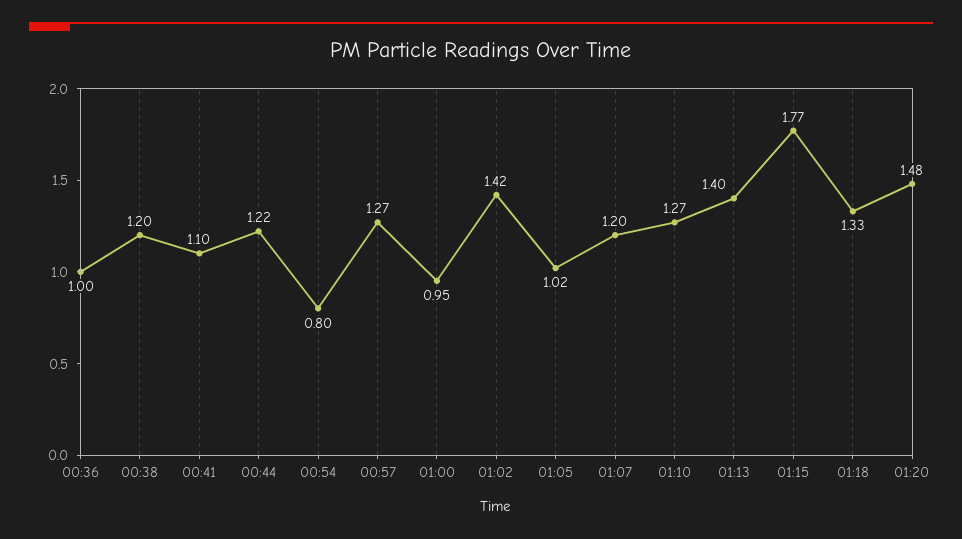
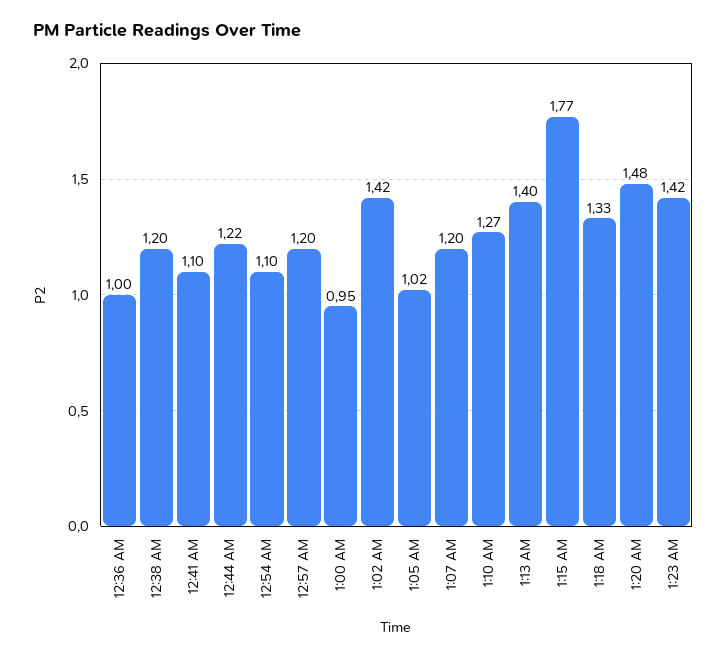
00:54: 0.8 -> 1.1
00:57: 1.27 -> 1.2
1:23 AM: none -> 1.42

